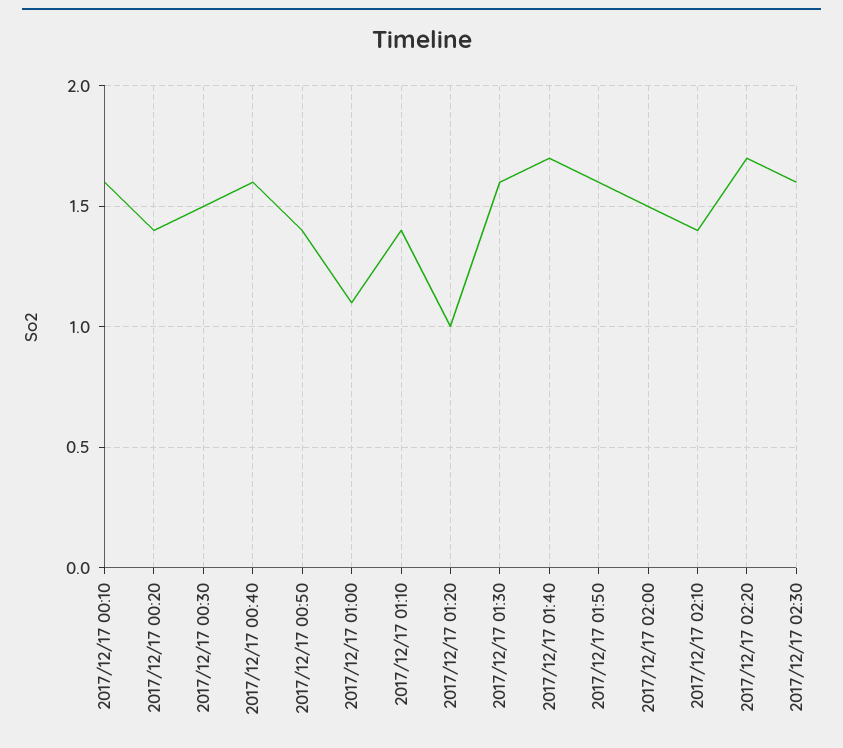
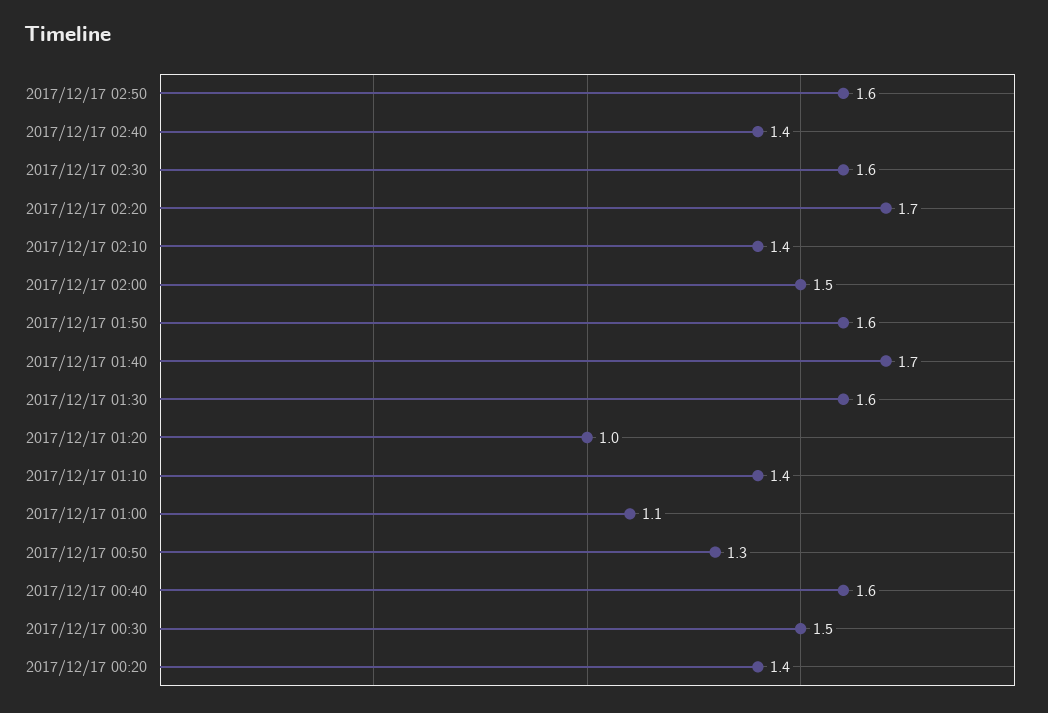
2017/12/17 00:10: 1.6 -> none
2017/12/17 00:50: 1.4 -> 1.3
2017/12/17 02:50: none -> 1.6
2017/12/17 02:40: none -> 1.4

